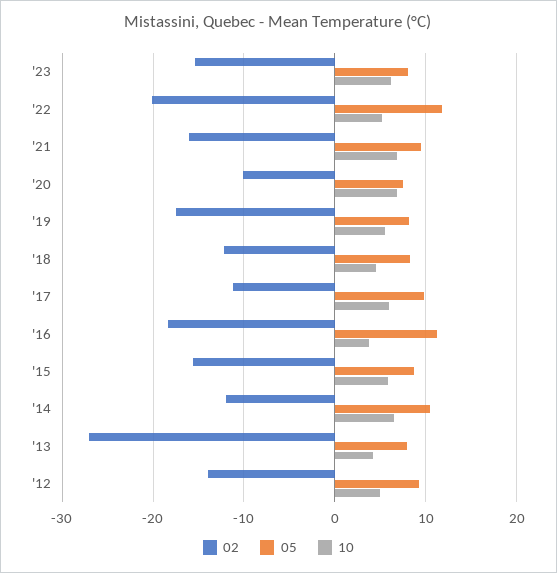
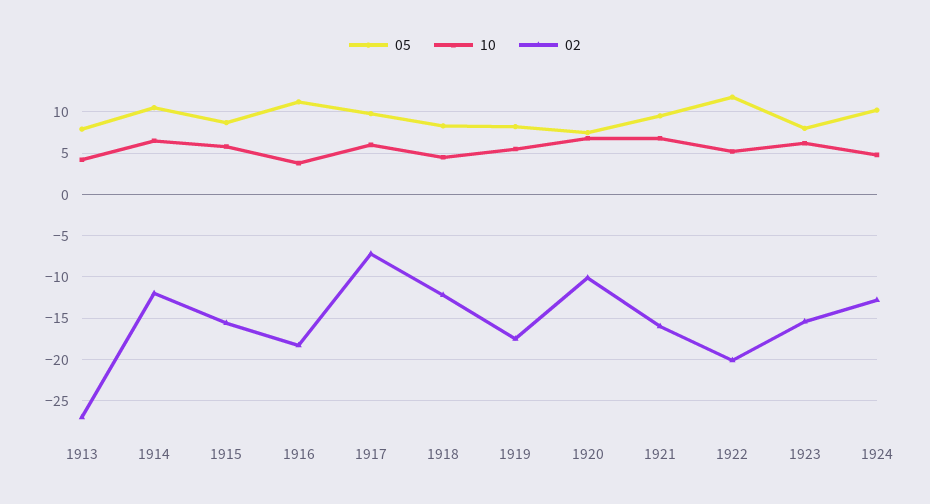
02, '17: -11 -> -7
02, '12: -14 -> none
05, '12: 9 -> none
10, '12: 5 -> none
05, 1924: none -> 10
10, 1924: none -> 5
02, 1924: none -> -13

